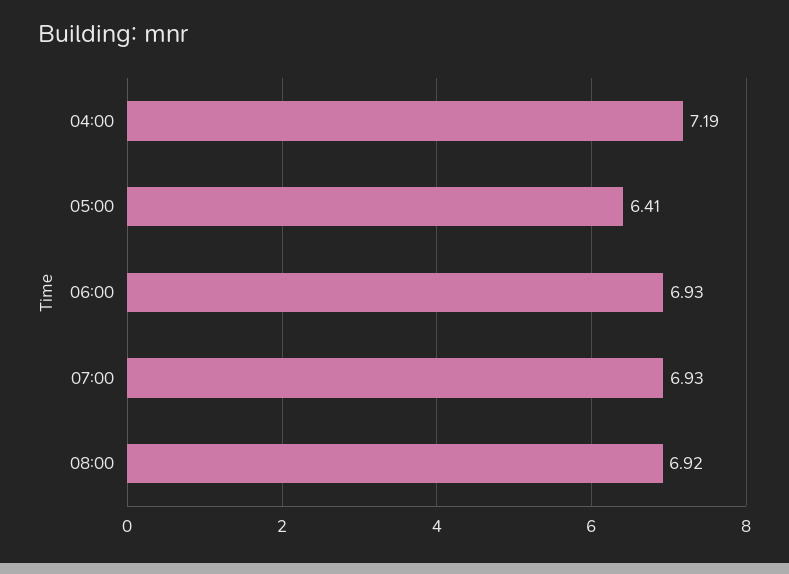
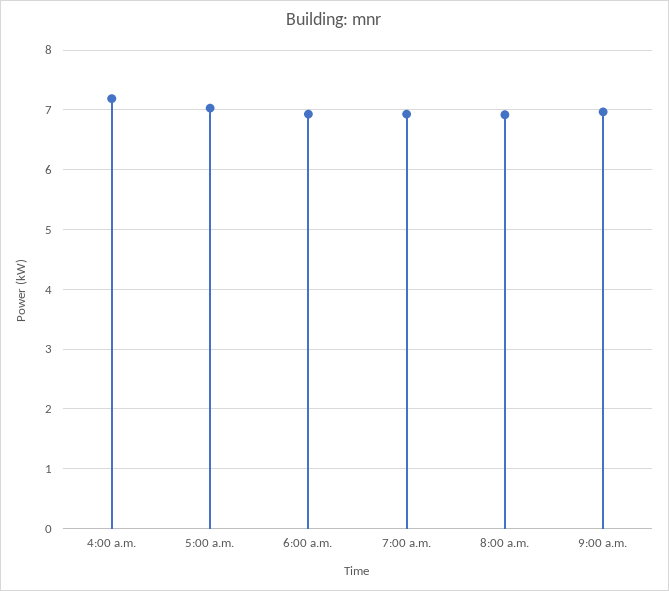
05:00: 6.41 -> 7
9:00 a.m.: none -> 7

